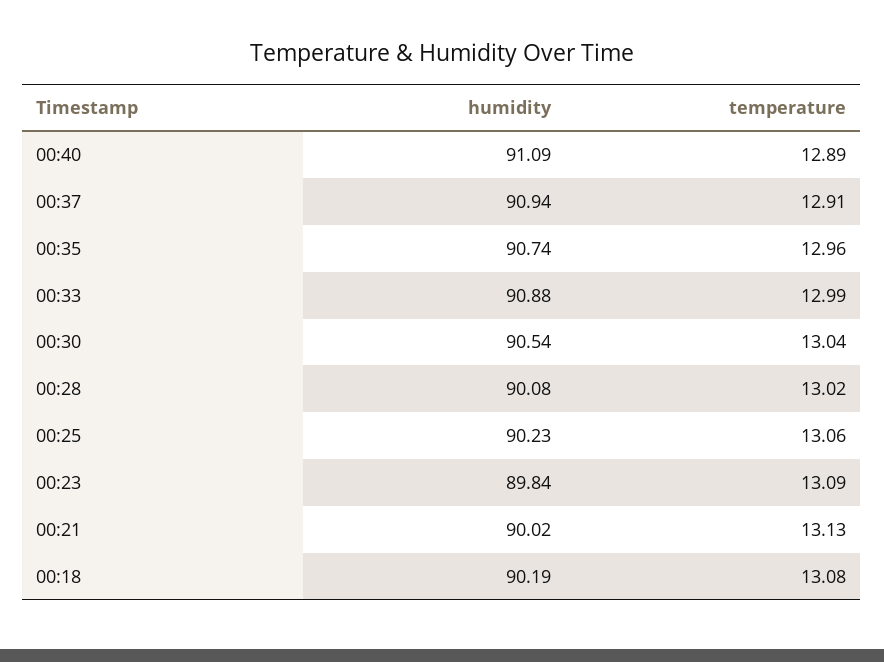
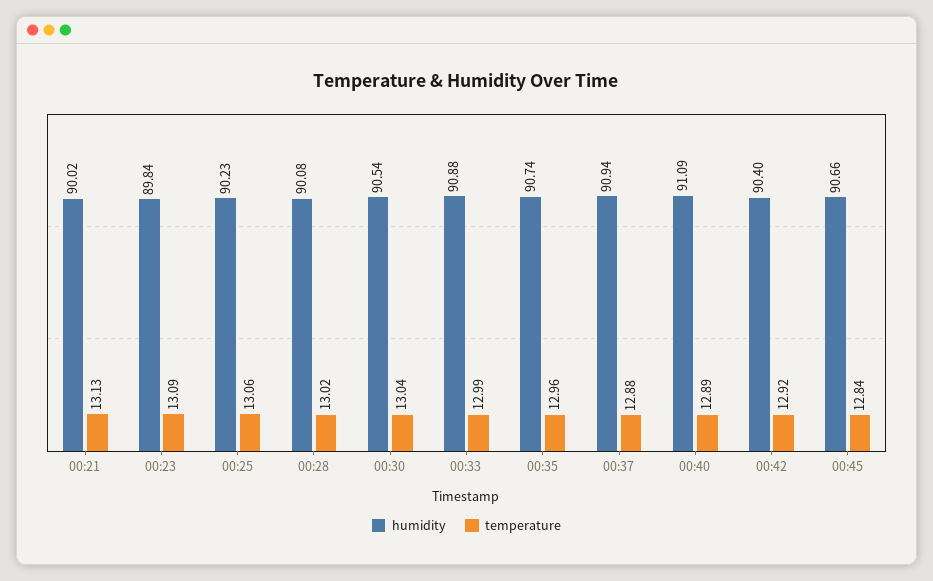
temperature, 00:37: 12.91 -> 12.88
humidity, 00:18: 90.19 -> none
temperature, 00:18: 13.08 -> none
humidity, 00:42: none -> 90.4
temperature, 00:42: none -> 12.92
humidity, 00:45: none -> 90.66
temperature, 00:45: none -> 12.84

